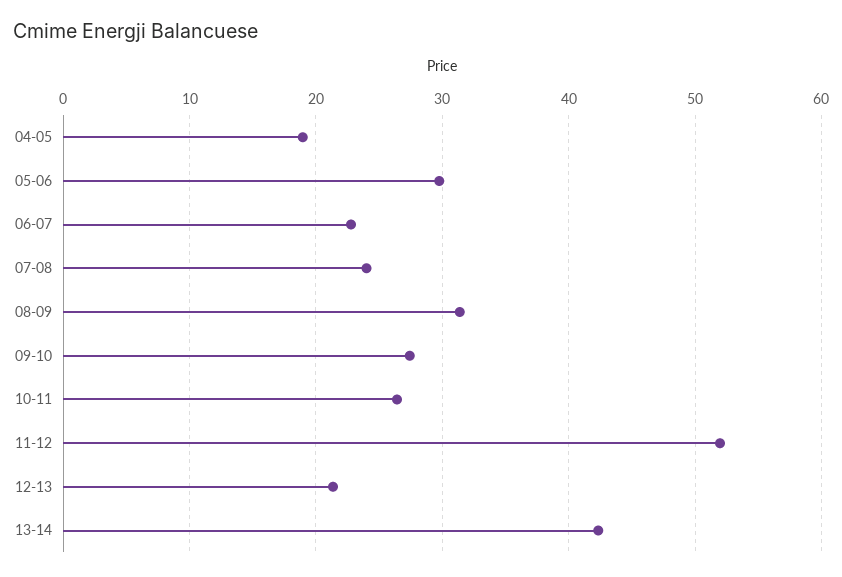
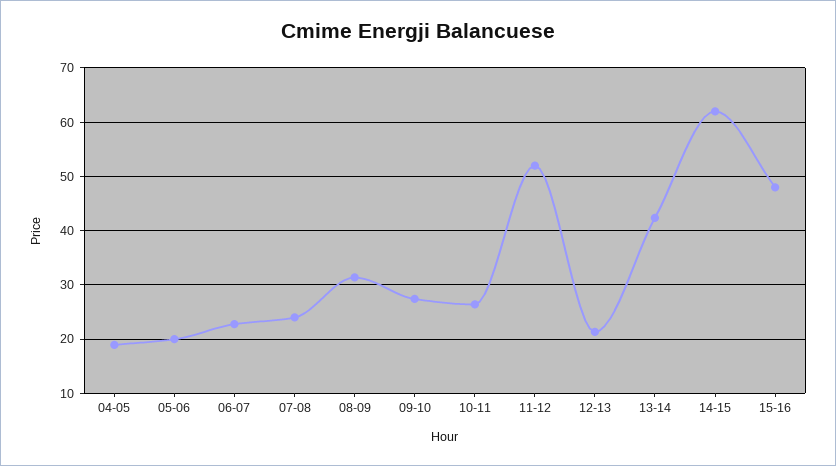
05-06: 30 -> 20
14-15: none -> 62
15-16: none -> 48

